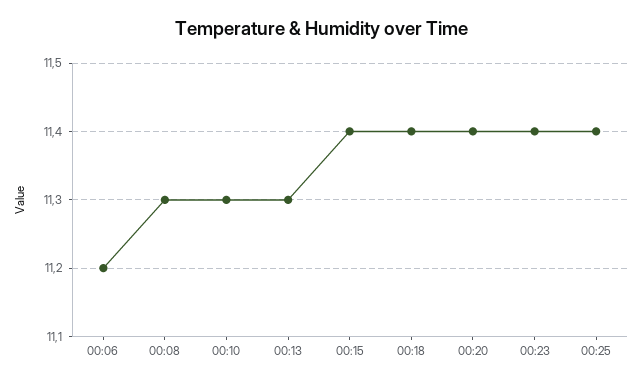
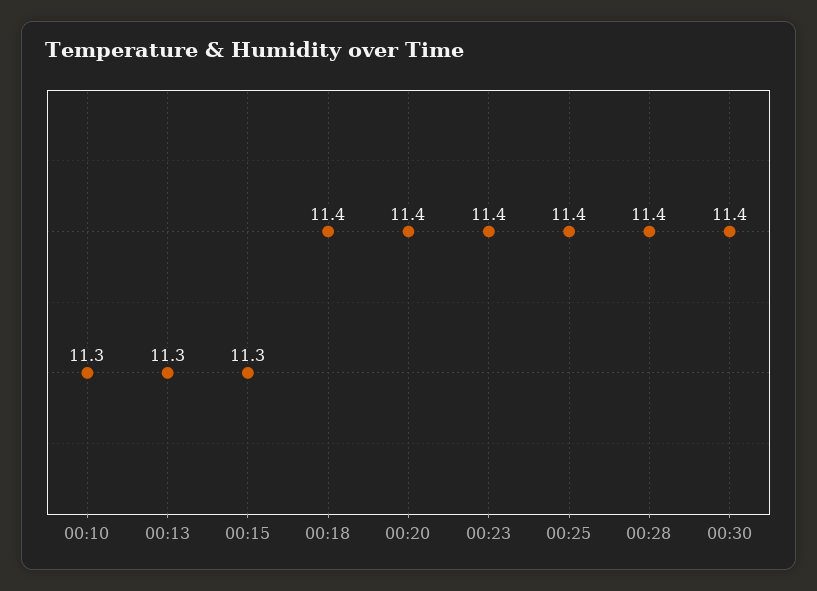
00:06: 11.2 -> none
00:08: 11.3 -> none
00:15: 11.4 -> 11.3
00:28: none -> 11.4
00:30: none -> 11.4

